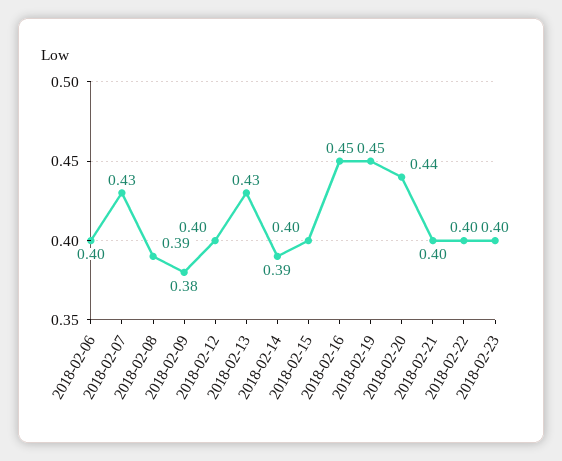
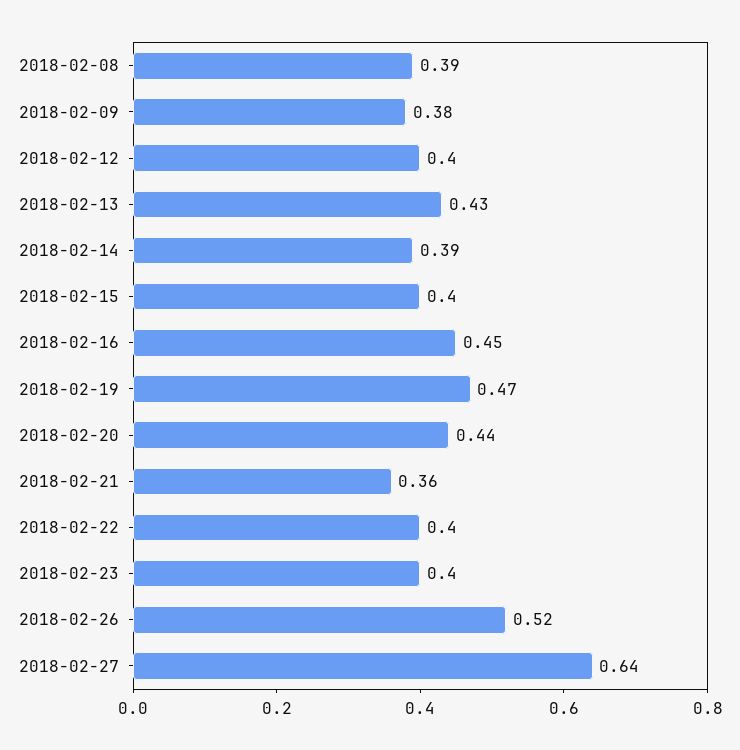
2018-02-06: 0.4 -> none
2018-02-07: 0.43 -> none
2018-02-19: 0.45 -> 0.47
2018-02-21: 0.4 -> 0.36
2018-02-26: none -> 0.52
2018-02-27: none -> 0.64

